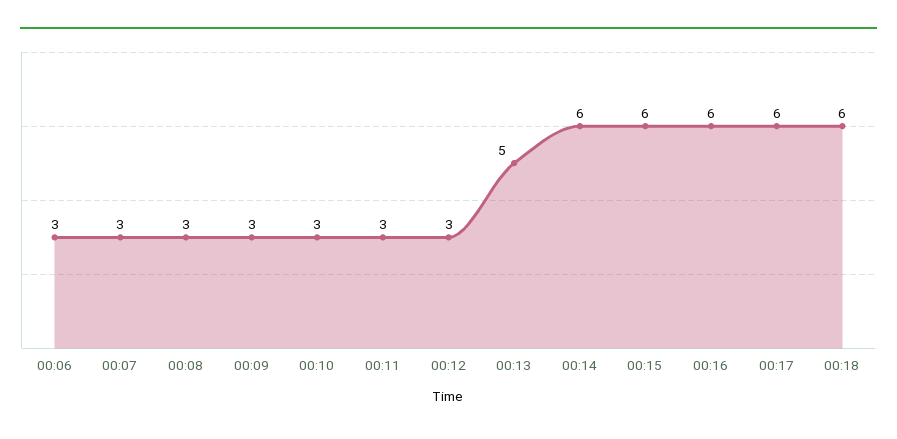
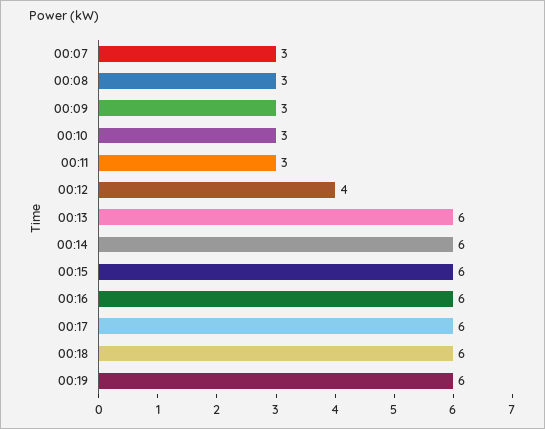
00:06: 3 -> none
00:12: 3 -> 4
00:13: 5 -> 6
00:19: none -> 6

